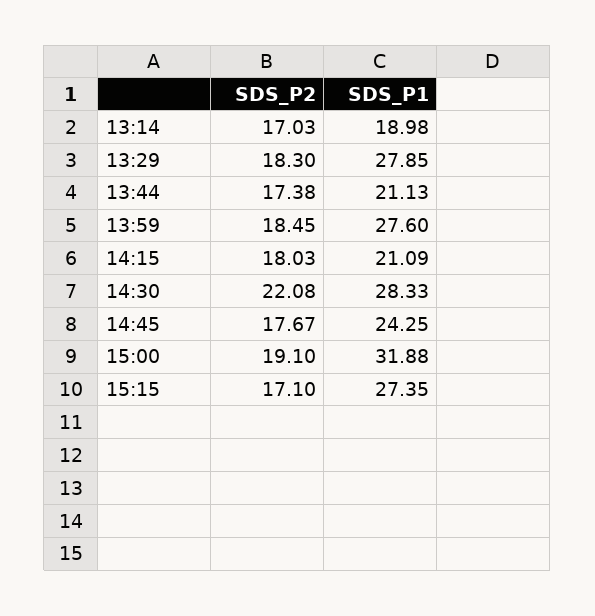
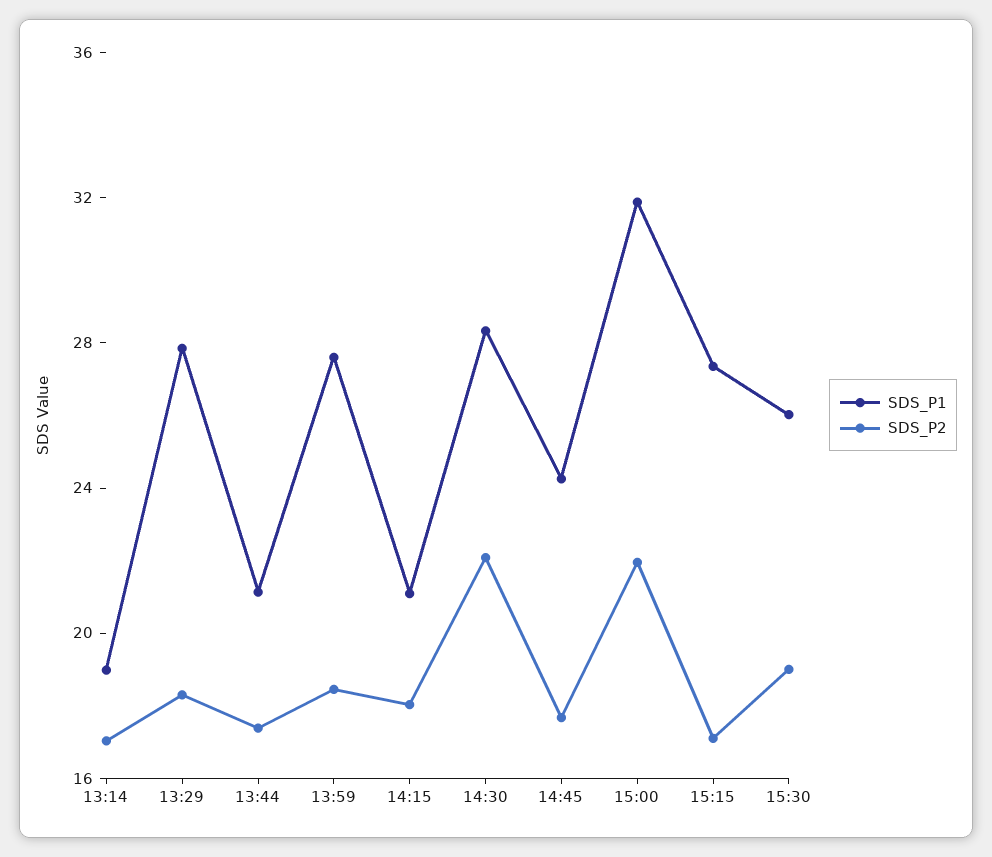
SDS_P2, 15:00: 19.1 -> 22
SDS_P1, 15:30: none -> 26
SDS_P2, 15:30: none -> 19

